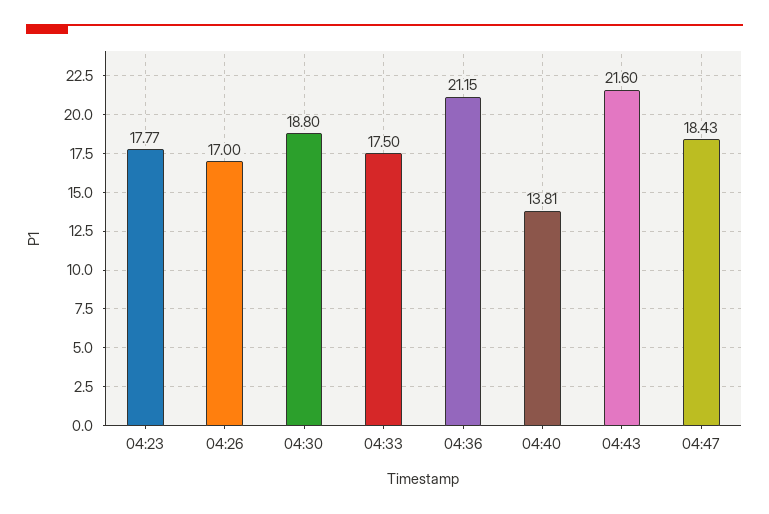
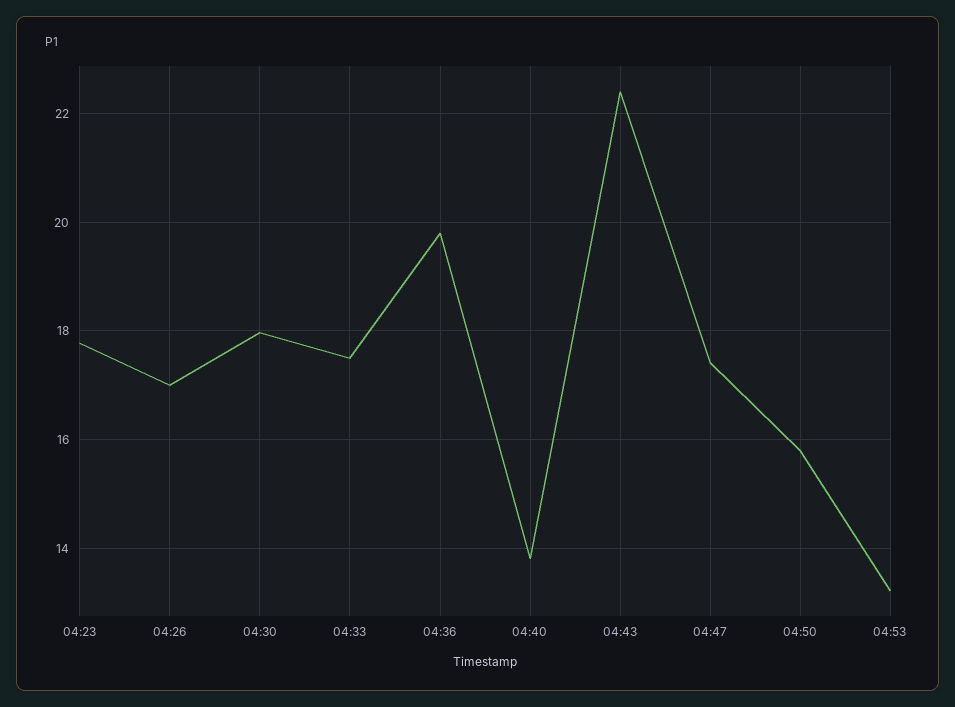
04:30: 18.8 -> 18
04:36: 21.15 -> 19.8
04:43: 21.6 -> 22.4
04:47: 18.43 -> 17.4
04:50: none -> 15.8
04:53: none -> 13.2

